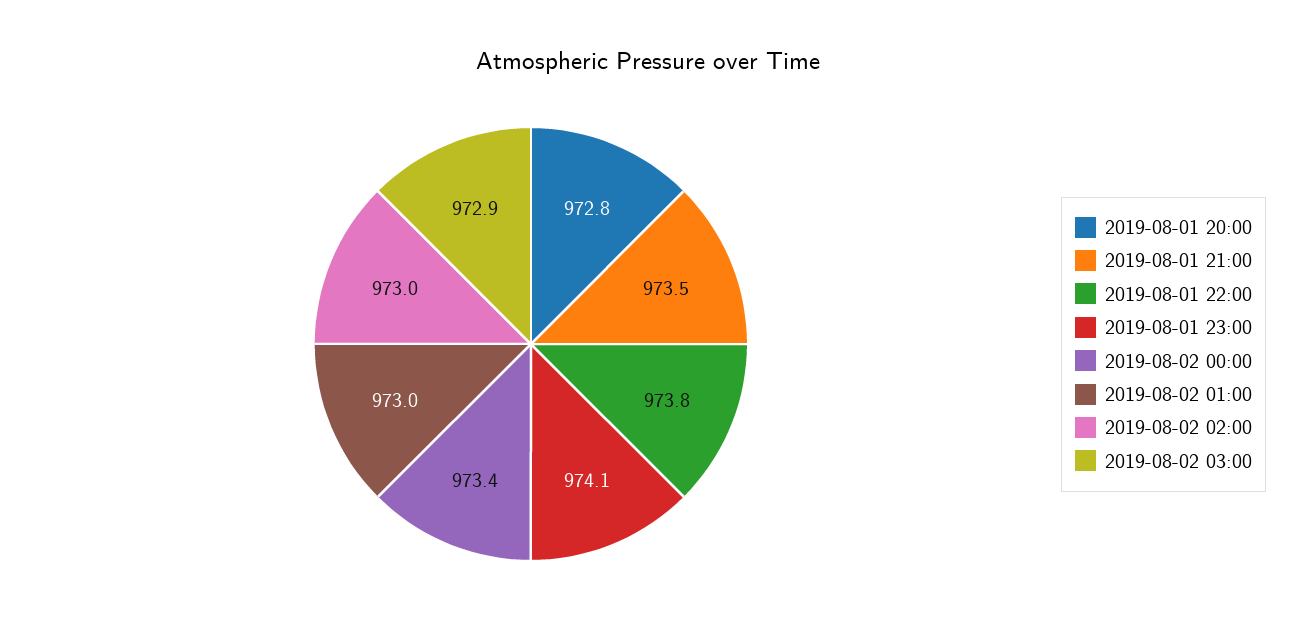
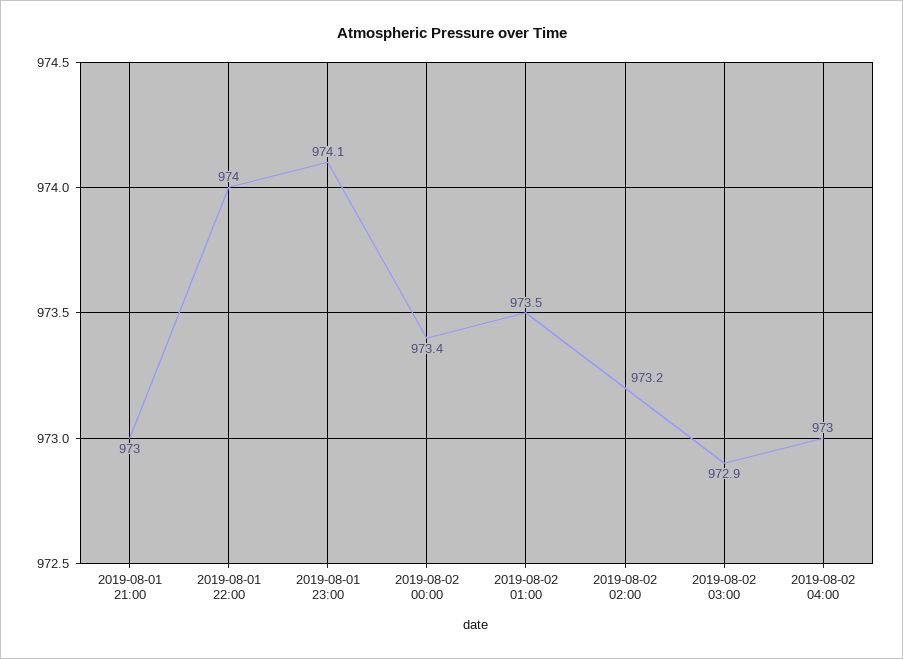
2019-08-01 20:00: 972.8 -> none
2019-08-01 21:00: 973.5 -> 973
2019-08-01 22:00: 973.8 -> 974
2019-08-02 01:00: 973 -> 973.5
2019-08-02 02:00: 973 -> 973.2
2019-08-02 04:00: none -> 973

